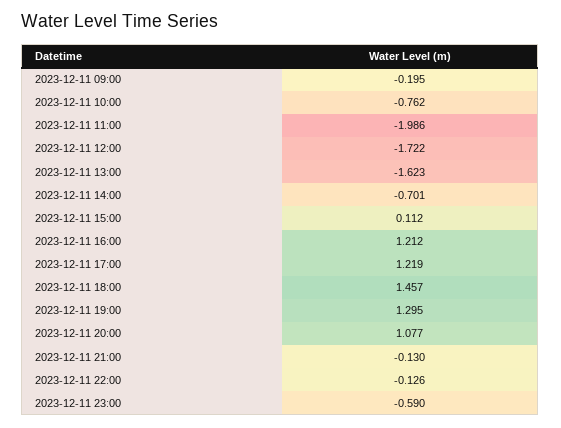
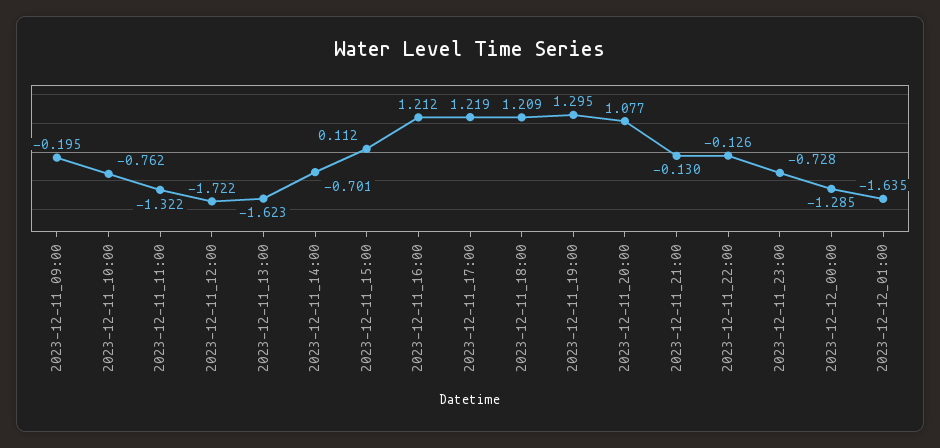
2023-12-11 11:00: -1.986 -> -1.322
2023-12-11 18:00: 1.457 -> 1.209
2023-12-11 23:00: -0.59 -> -0.728
2023-12-12_00:00: none -> -1.285
2023-12-12_01:00: none -> -1.635

